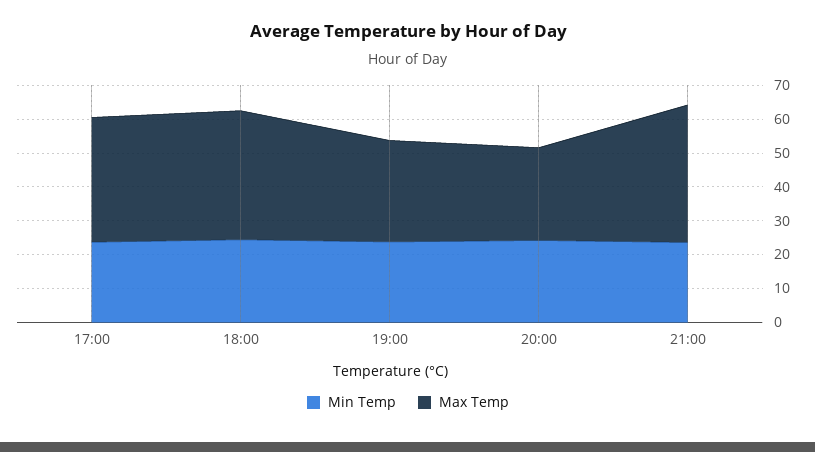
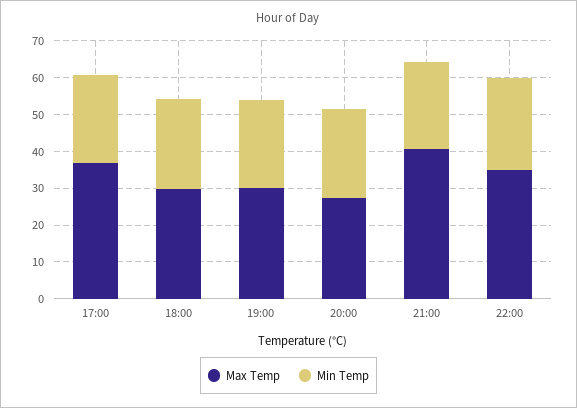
Max Temp, 18:00: 37.5 -> 30
Max Temp, 22:00: none -> 35
Min Temp, 22:00: none -> 25

